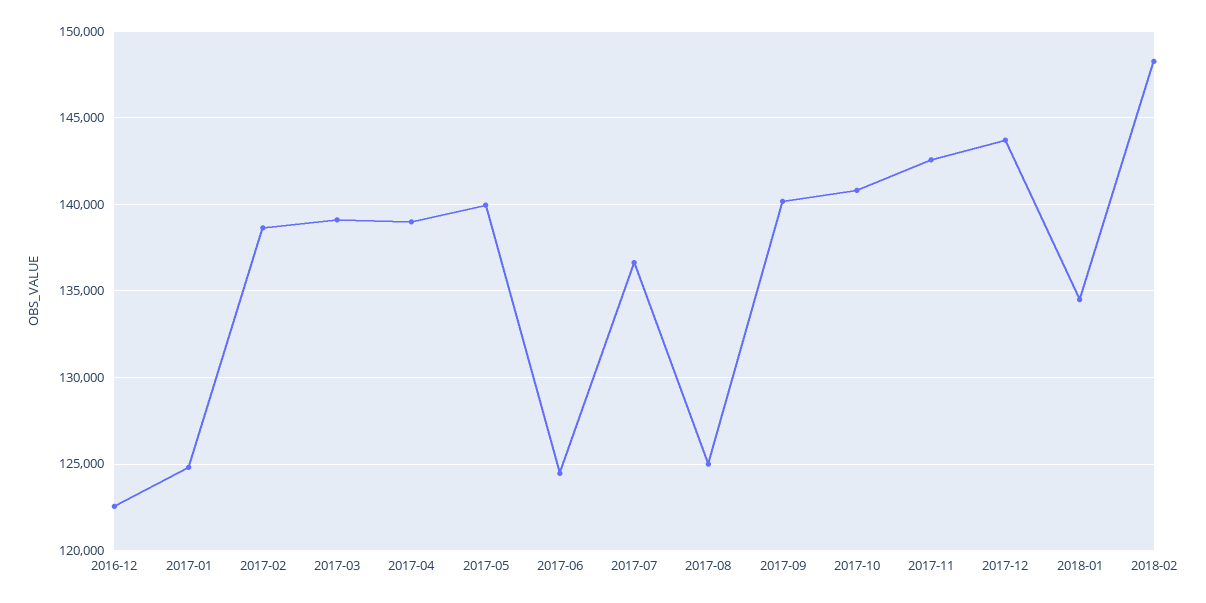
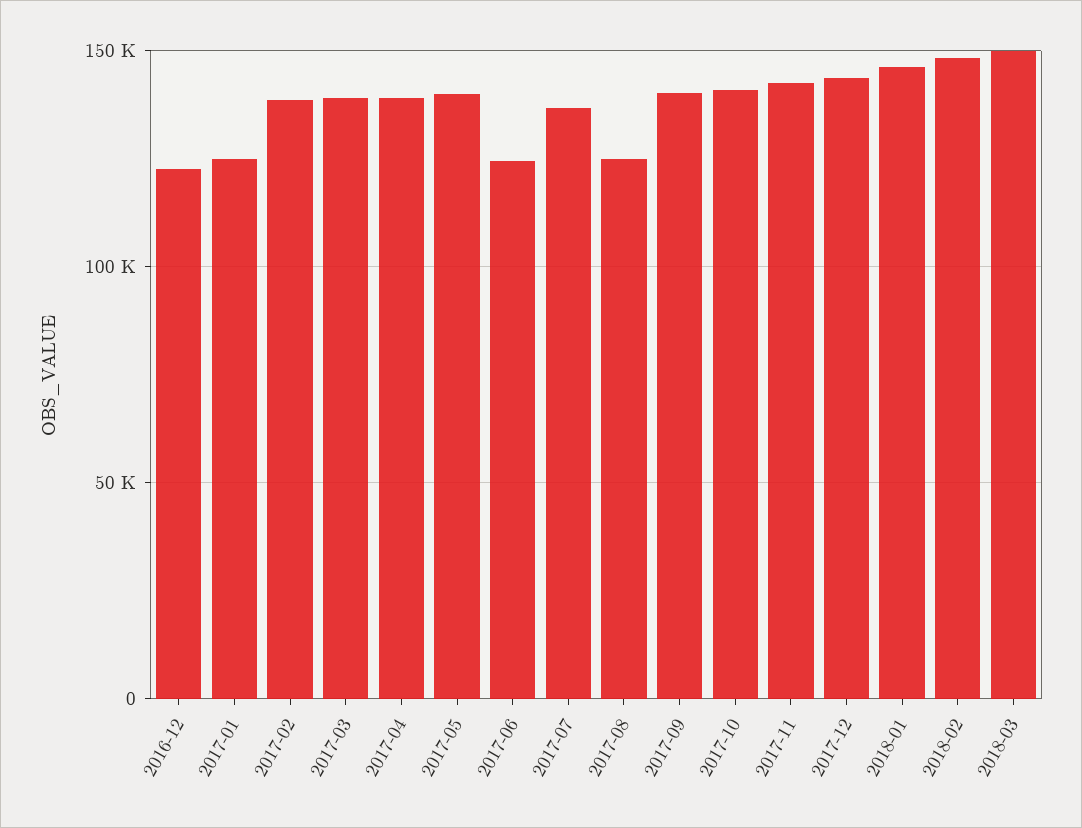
2018-01: 134500 -> 145000
2018-03: none -> 150000

